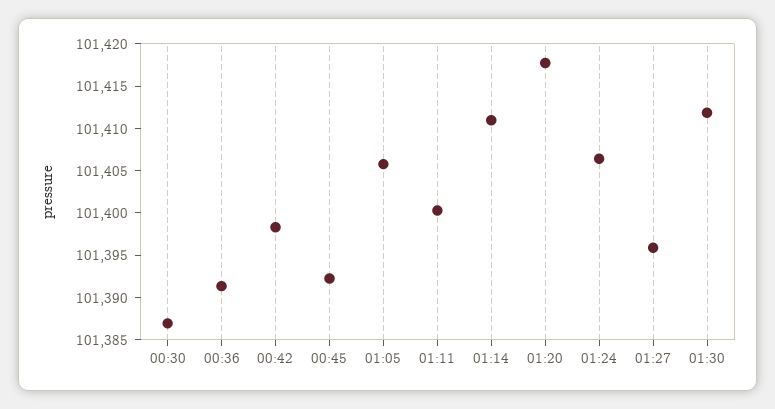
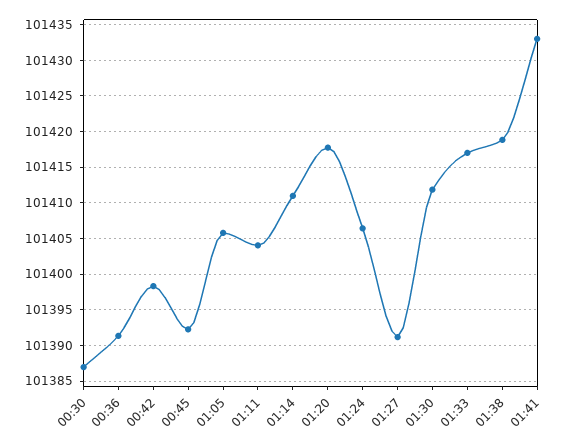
01:11: 101400 -> 101404
01:27: 101396 -> 101391
01:33: none -> 101417
01:38: none -> 101419
01:41: none -> 101433

